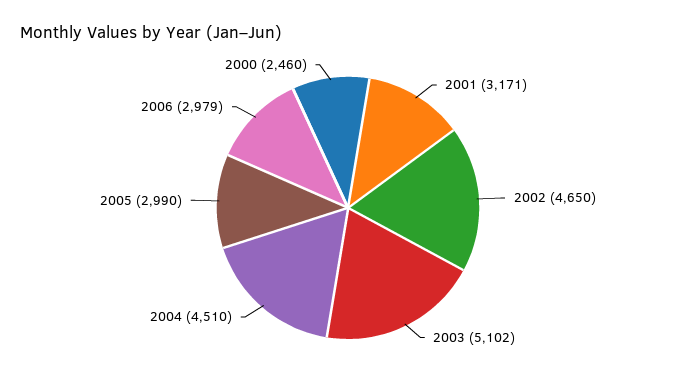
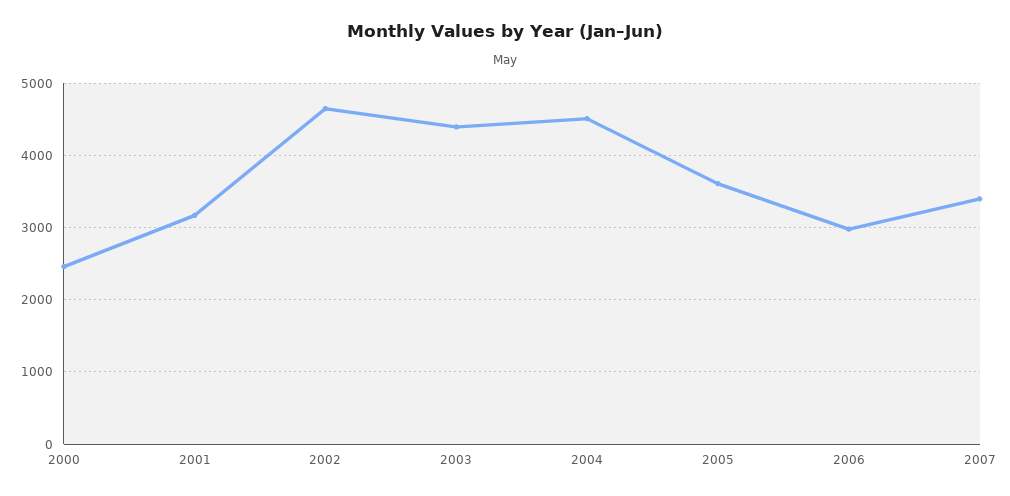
2003: 5102 -> 4400
2005: 2990 -> 3600
2007: none -> 3400

